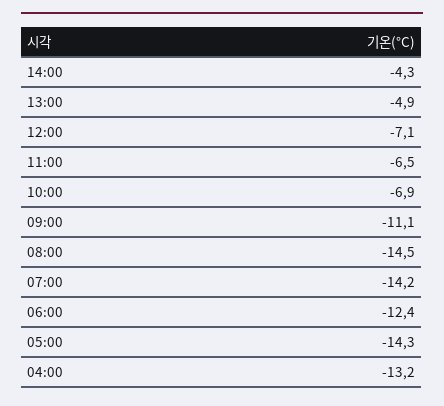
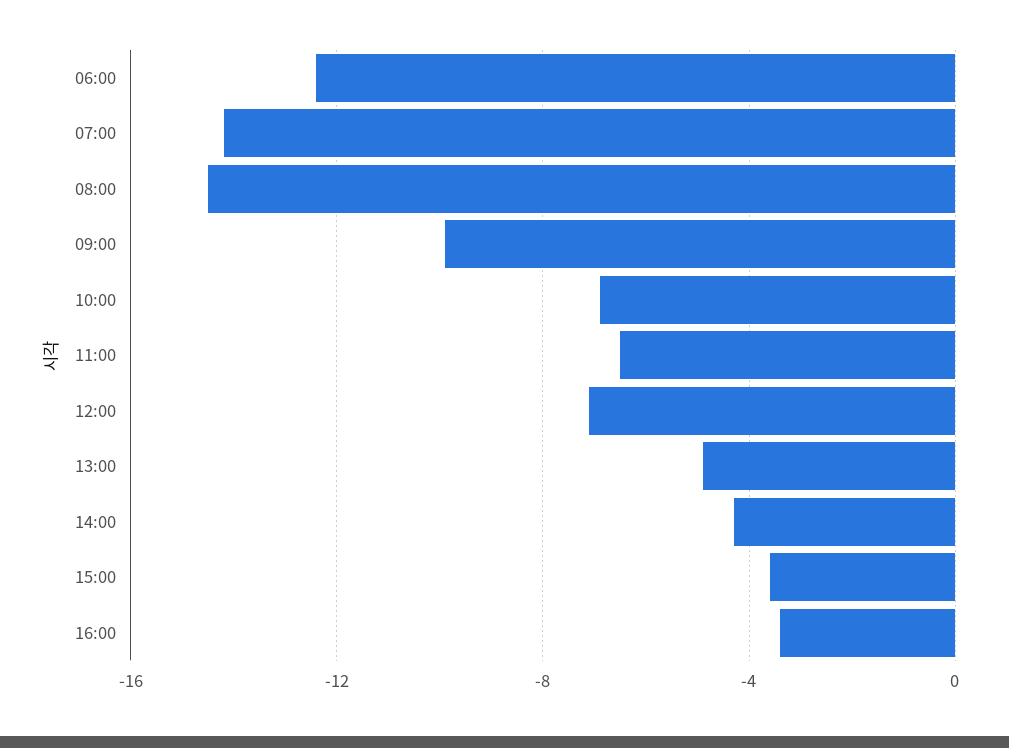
09:00: -11.1 -> -10
05:00: -14.3 -> none
04:00: -13.2 -> none
15:00: none -> -3.5
16:00: none -> -3.5

